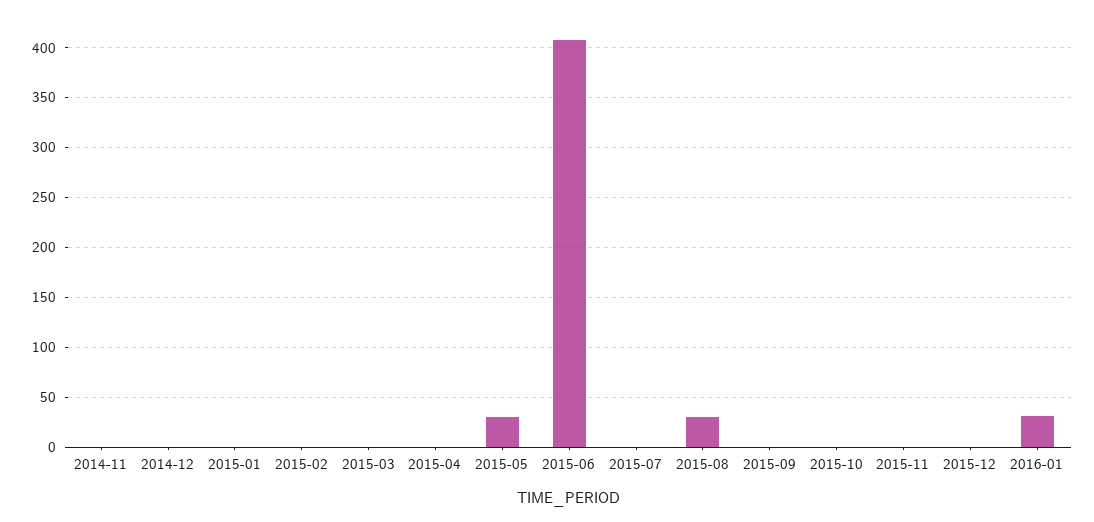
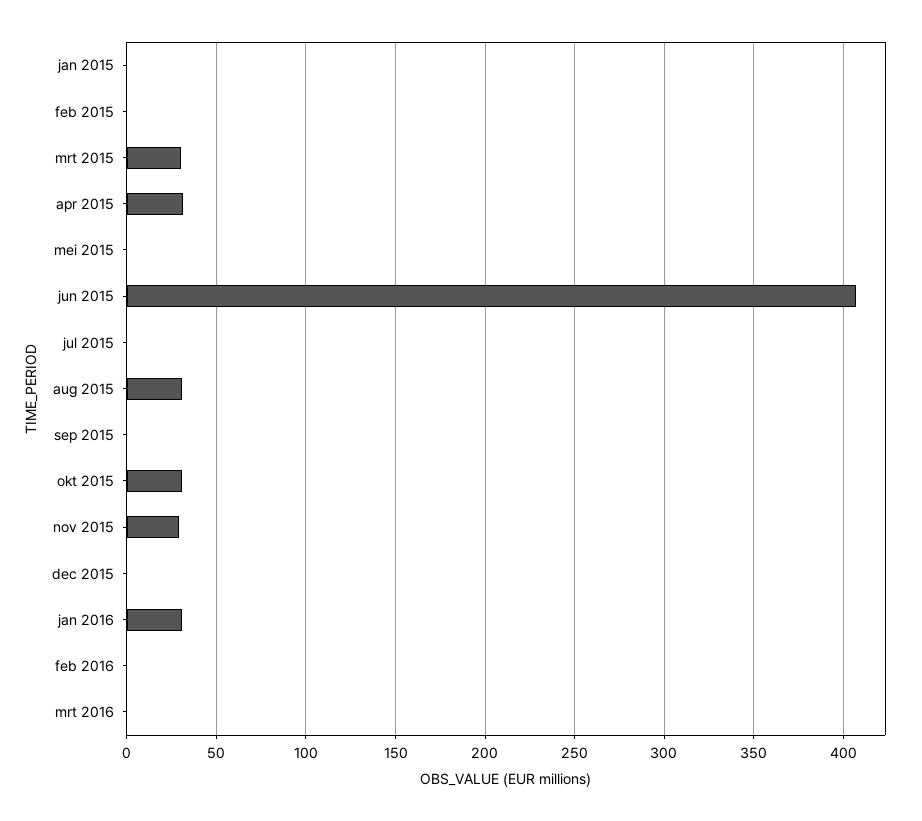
2014-11: 0 -> none
2014-12: 0 -> none
2015-03: 0 -> 30
2015-04: 0 -> 30
2015-05: 30 -> 0
2015-10: 0 -> 30
2015-11: 0 -> 30
feb 2016: none -> 0
mrt 2016: none -> 0

